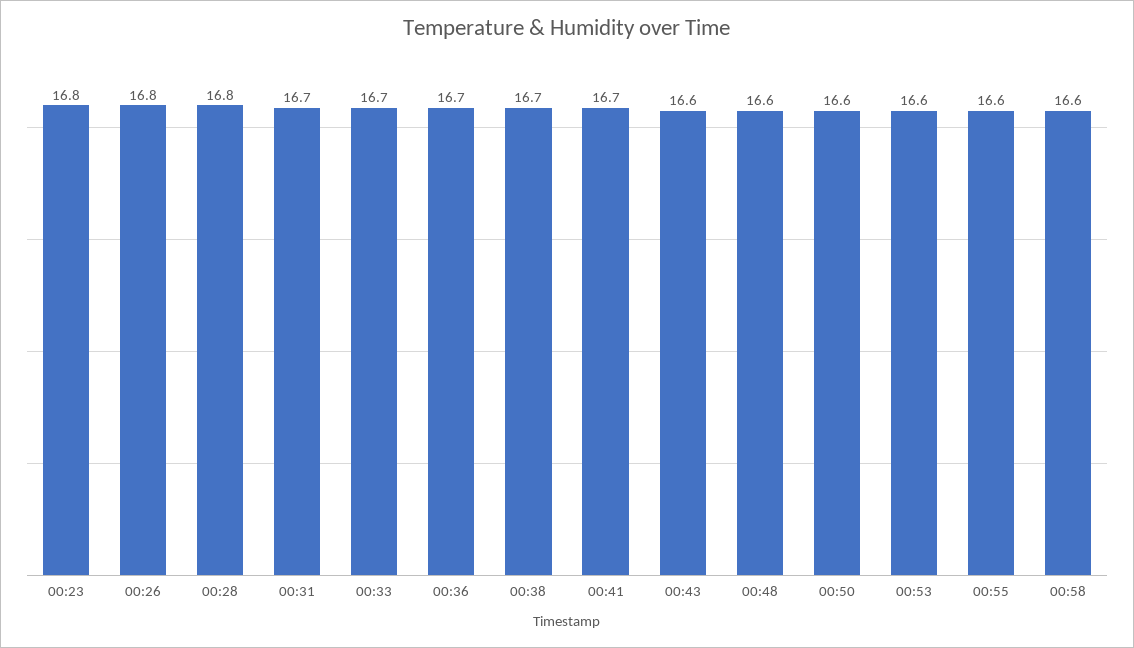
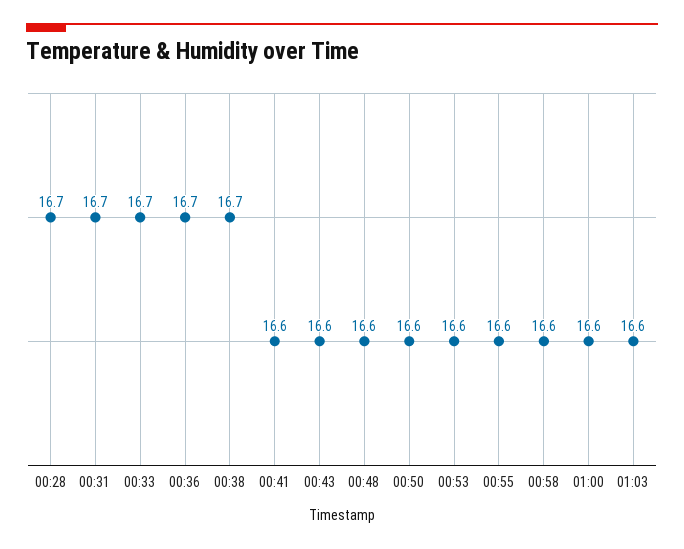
00:23: 16.8 -> none
00:26: 16.8 -> none
00:28: 16.8 -> 16.7
00:41: 16.7 -> 16.6
01:00: none -> 16.6
01:03: none -> 16.6

